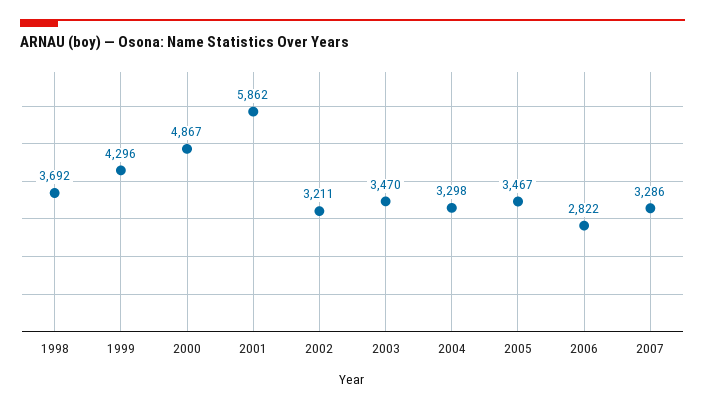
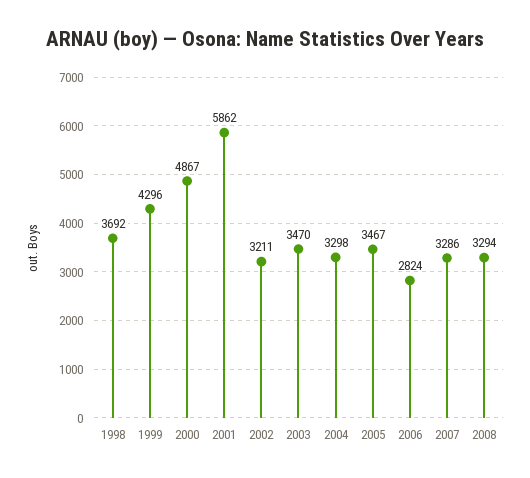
2006: 2822 -> 2824
2008: none -> 3294

